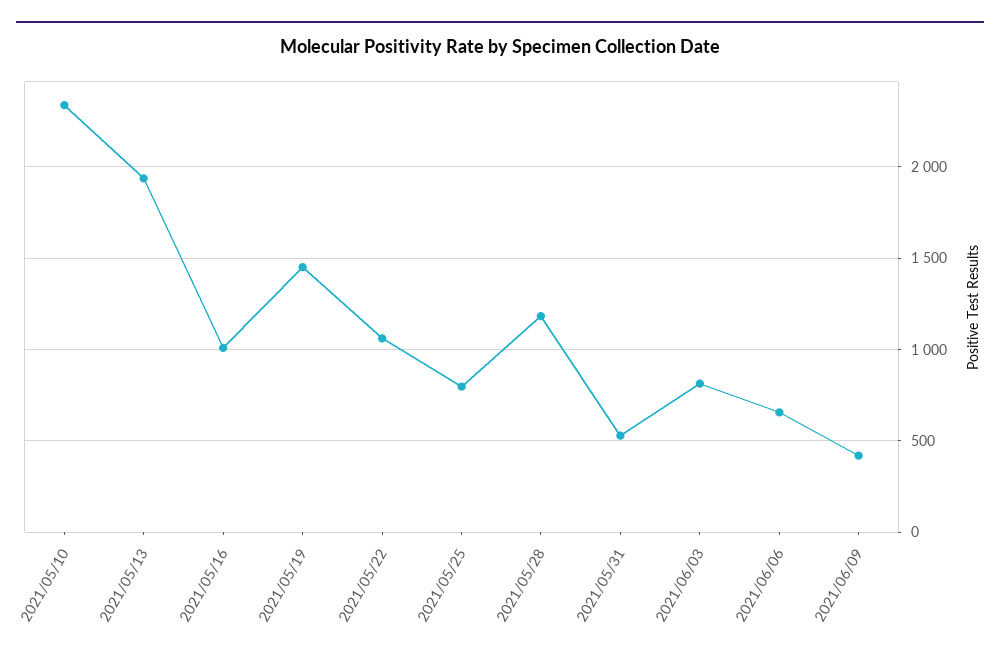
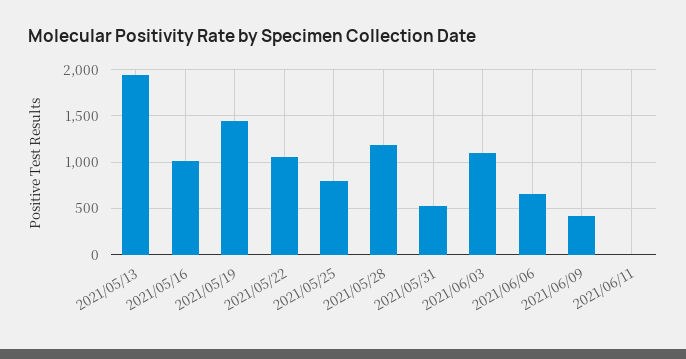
2021/05/10: 2350 -> none
2021/06/03: 800 -> 1100
2021/06/11: none -> 0

